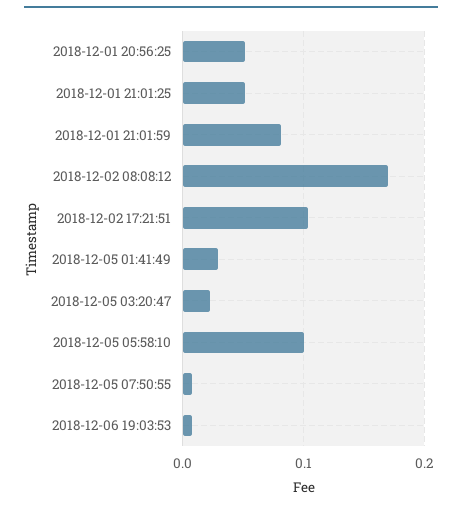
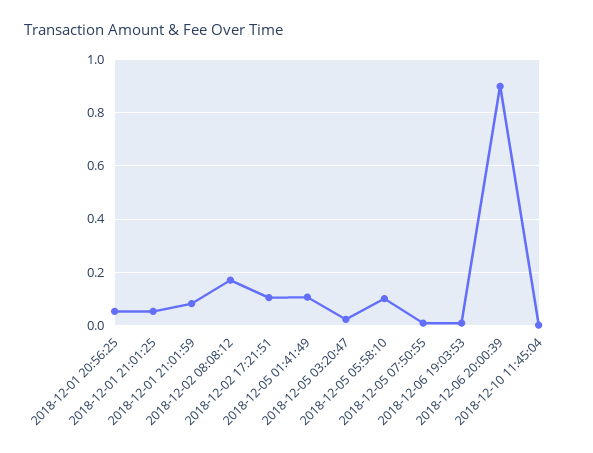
2018-12-05 01:41:49: 0.03 -> 0.1
2018-12-06 20:00:39: none -> 0.9
2018-12-10 11:45:04: none -> 0

